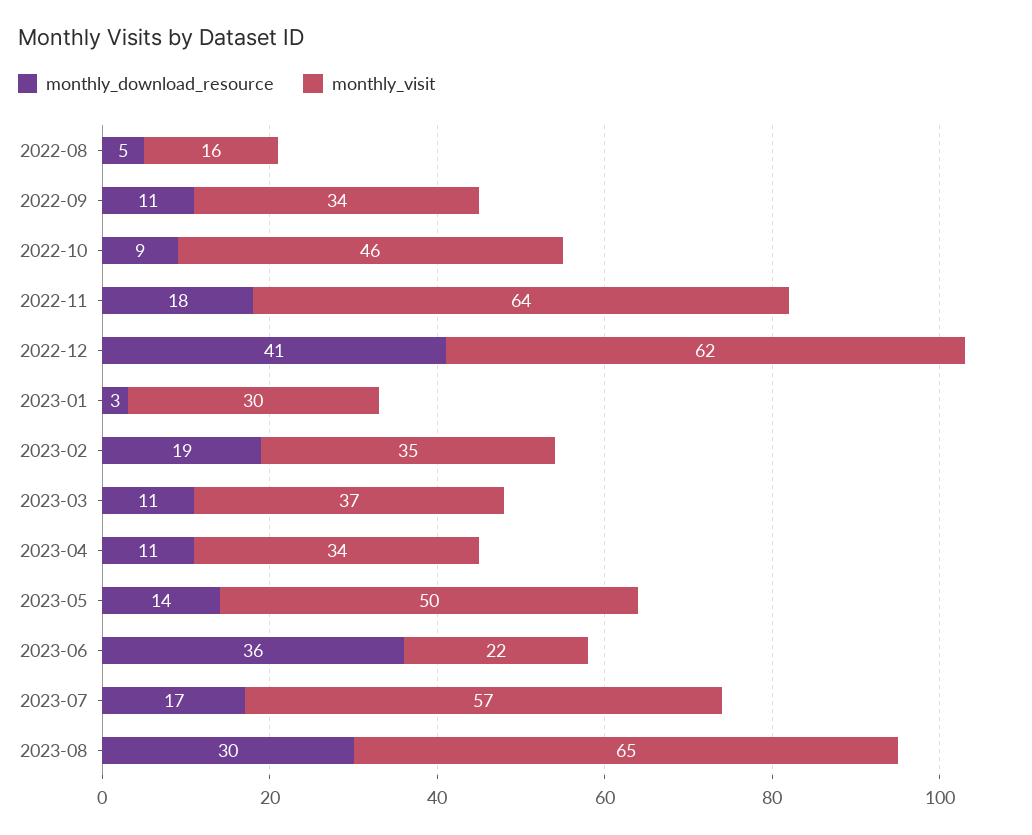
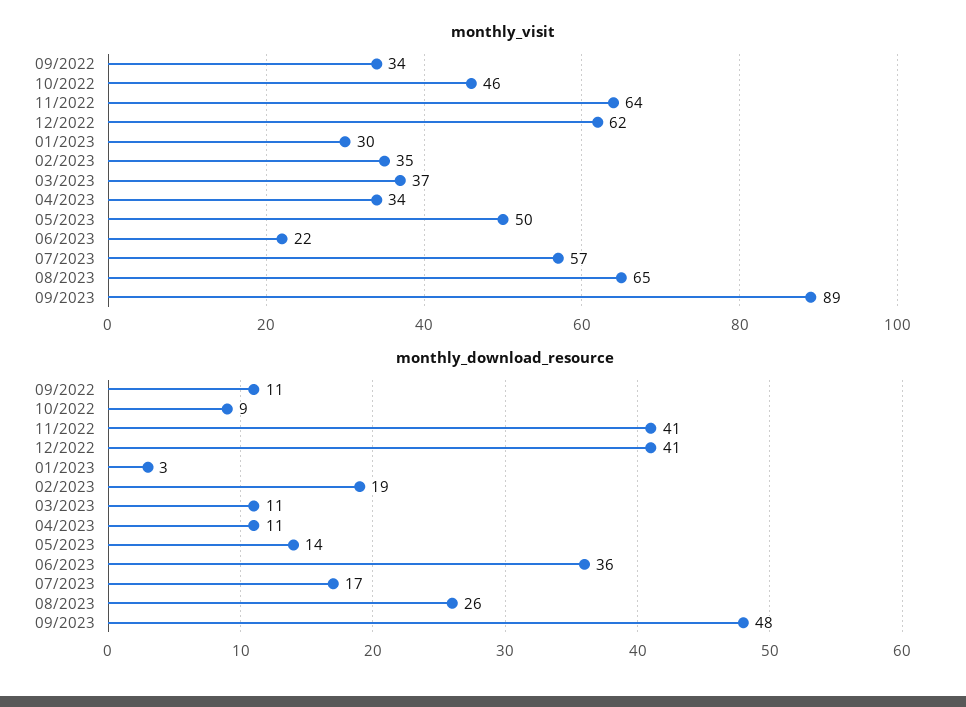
monthly_download_resource, 2022-08: 5 -> none
monthly_visit, 2022-08: 16 -> none
monthly_download_resource, 2022-11: 18 -> 41
monthly_download_resource, 2023-08: 30 -> 26
monthly_visit, 09/2023: none -> 89
monthly_download_resource, 09/2023: none -> 48

